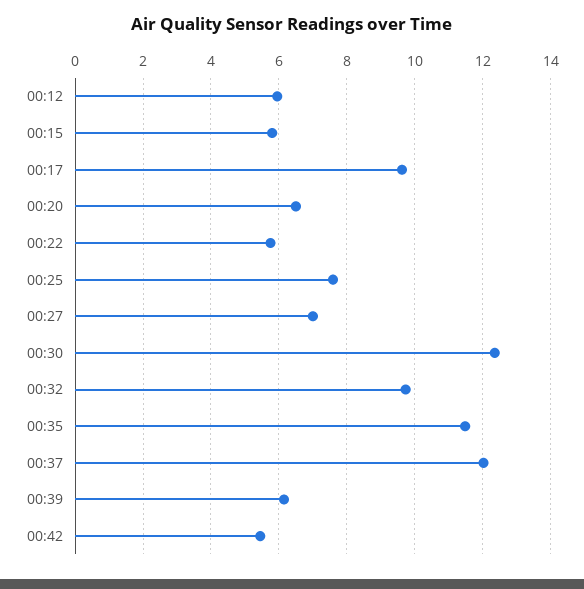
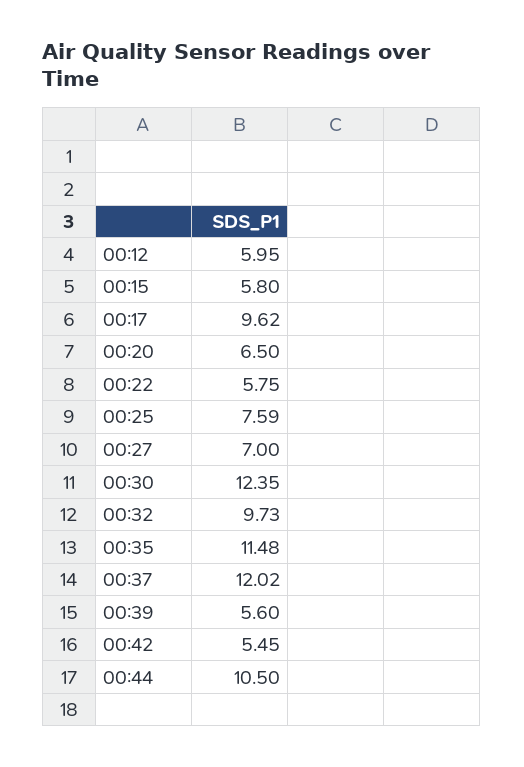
00:39: 6.2 -> 5.6
00:44: none -> 10.5

